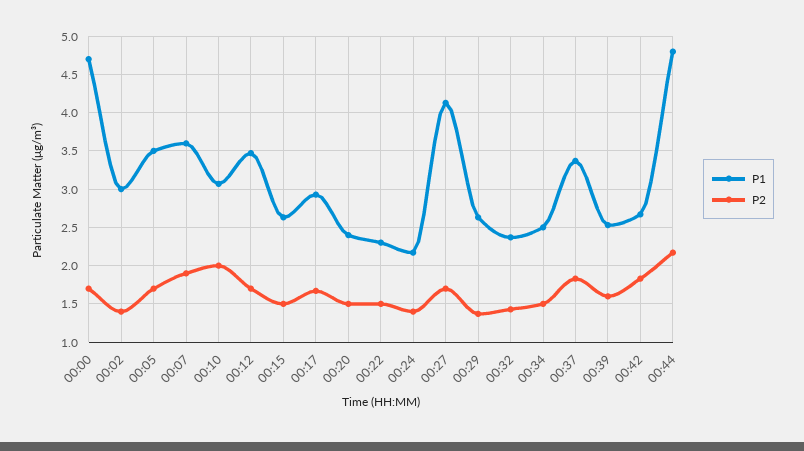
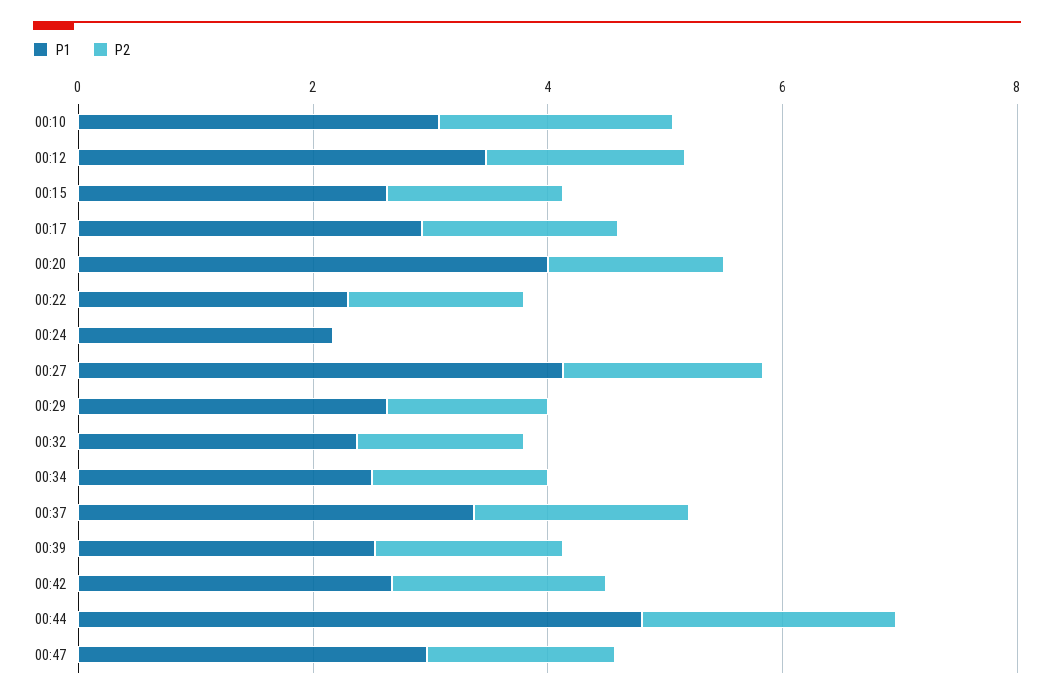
P1, 00:00: 4.7 -> none
P2, 00:00: 1.7 -> none
P1, 00:02: 3 -> none
P2, 00:02: 1.4 -> none
P1, 00:05: 3.5 -> none
P2, 00:05: 1.7 -> none
P1, 00:07: 3.6 -> none
P2, 00:07: 1.9 -> none
P1, 00:20: 2.4 -> 4
P2, 00:24: 1.4 -> 0
P1, 00:47: none -> 3
P2, 00:47: none -> 1.5

